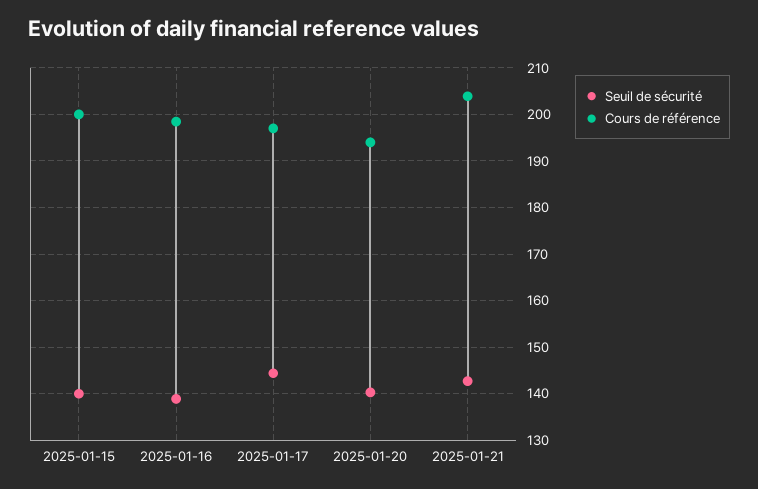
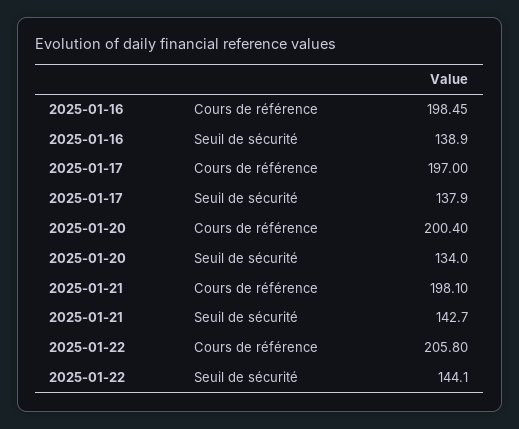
Seuil de sécurité, 2025-01-15: 140 -> none
Cours de référence, 2025-01-15: 200 -> none
Seuil de sécurité, 2025-01-17: 144 -> 137.9
Seuil de sécurité, 2025-01-20: 140 -> 134
Cours de référence, 2025-01-20: 194 -> 200.4
Cours de référence, 2025-01-21: 204 -> 198.1
Cours de référence, 2025-01-22: none -> 205.8
Seuil de sécurité, 2025-01-22: none -> 144.1

